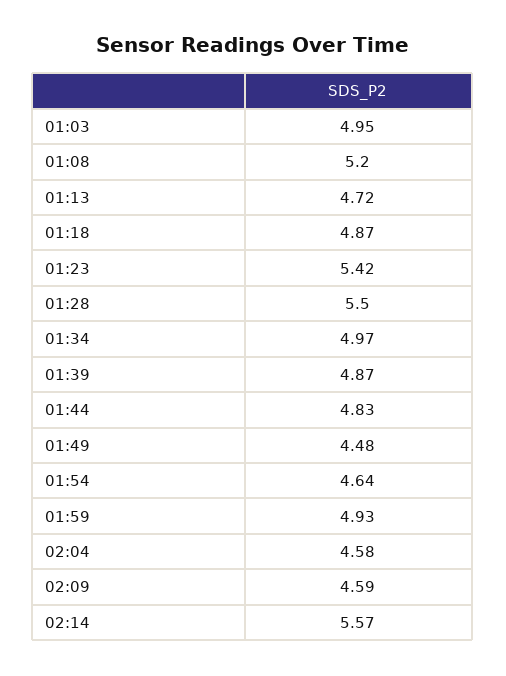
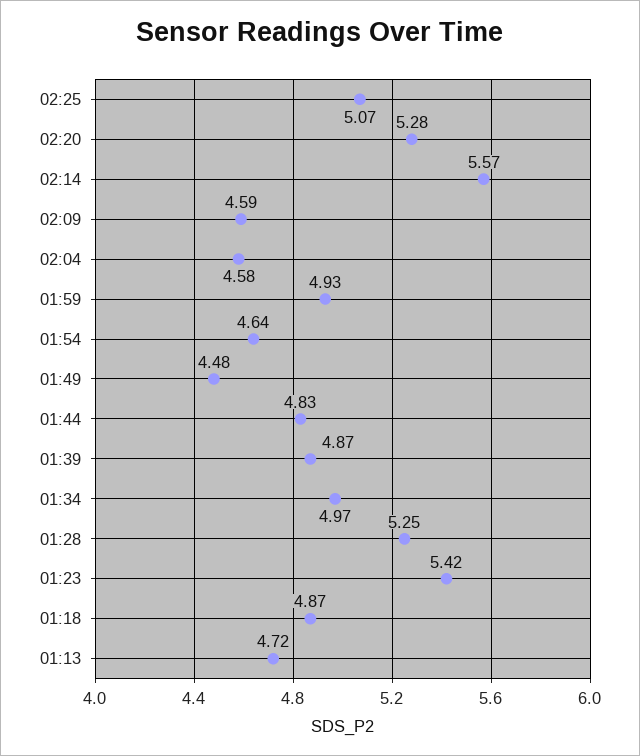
01:03: 4.95 -> none
01:08: 5.2 -> none
01:28: 5.5 -> 5.25
02:25: none -> 5.07
02:20: none -> 5.28

